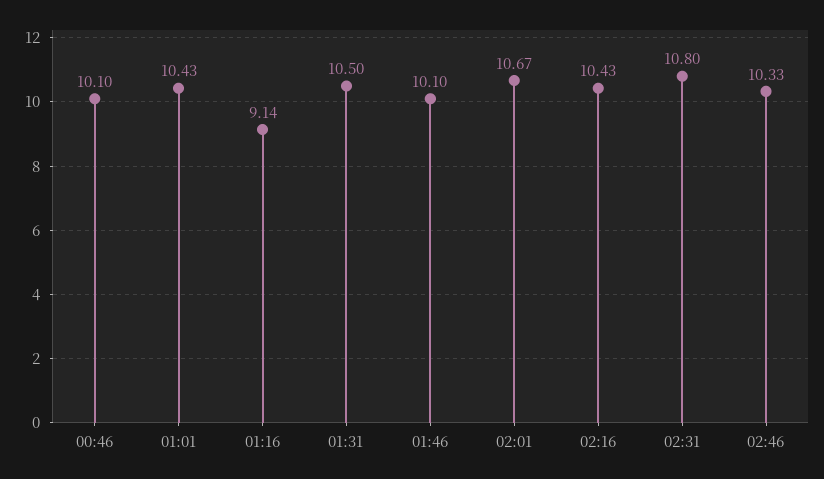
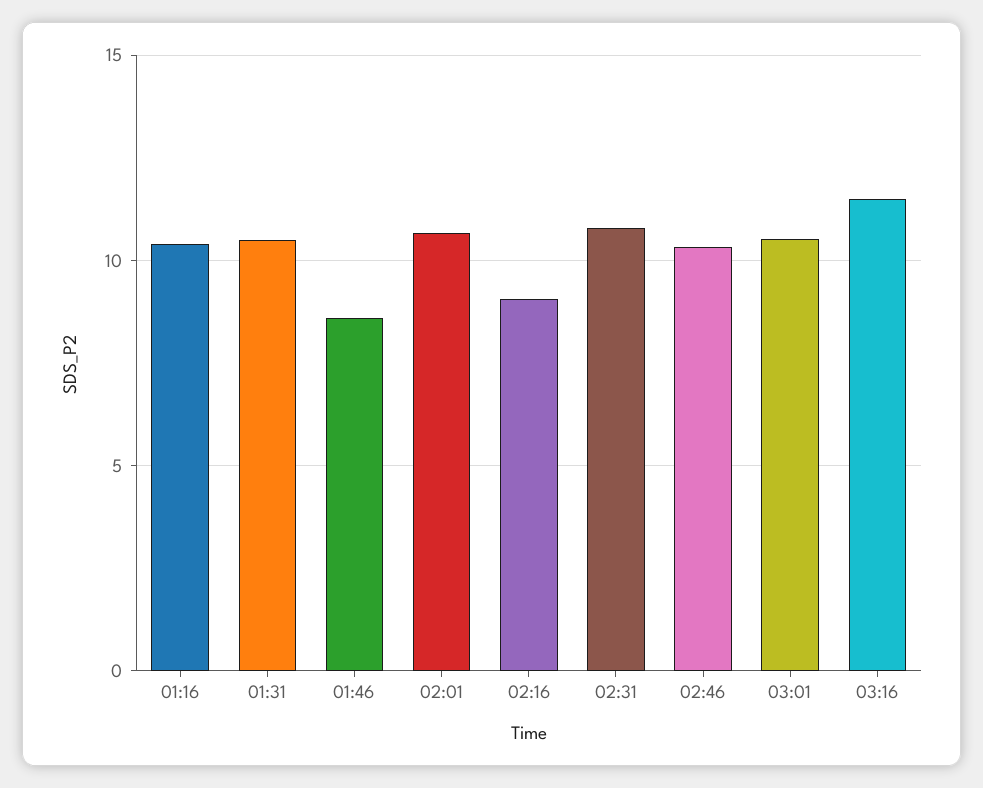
00:46: 10.1 -> none
01:01: 10.43 -> none
01:16: 9.14 -> 10.5
01:46: 10.1 -> 8.5
02:16: 10.43 -> 9
03:01: none -> 10.5
03:16: none -> 11.5

